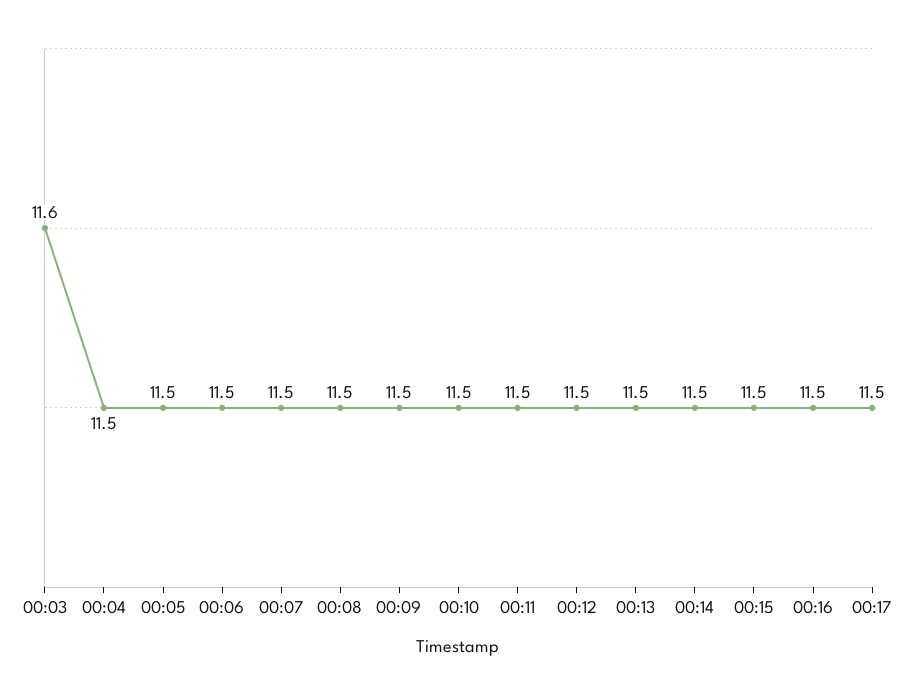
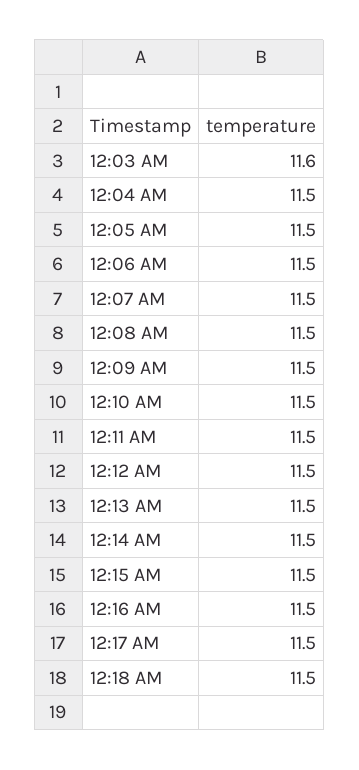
12:18 AM: none -> 11.5

